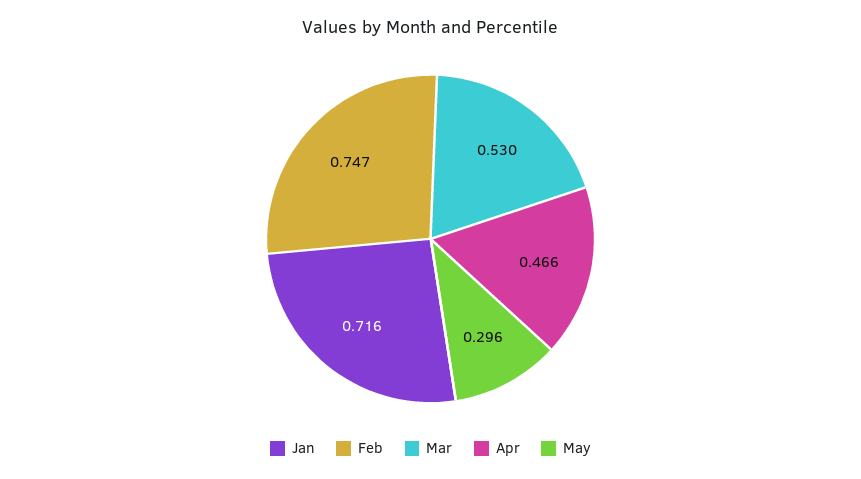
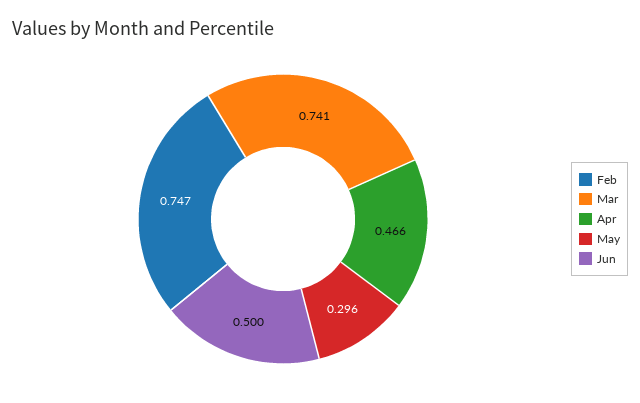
Jan: 0.716 -> none
Mar: 0.53 -> 0.741
Jun: none -> 0.5

